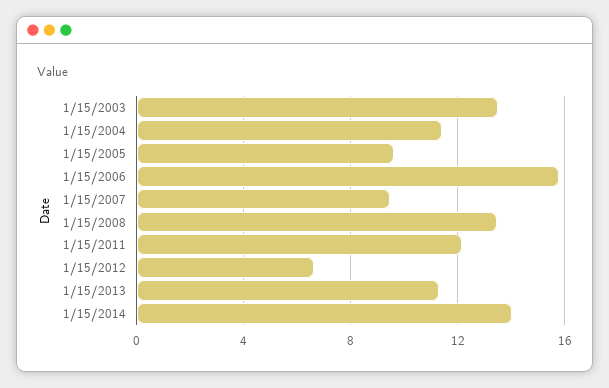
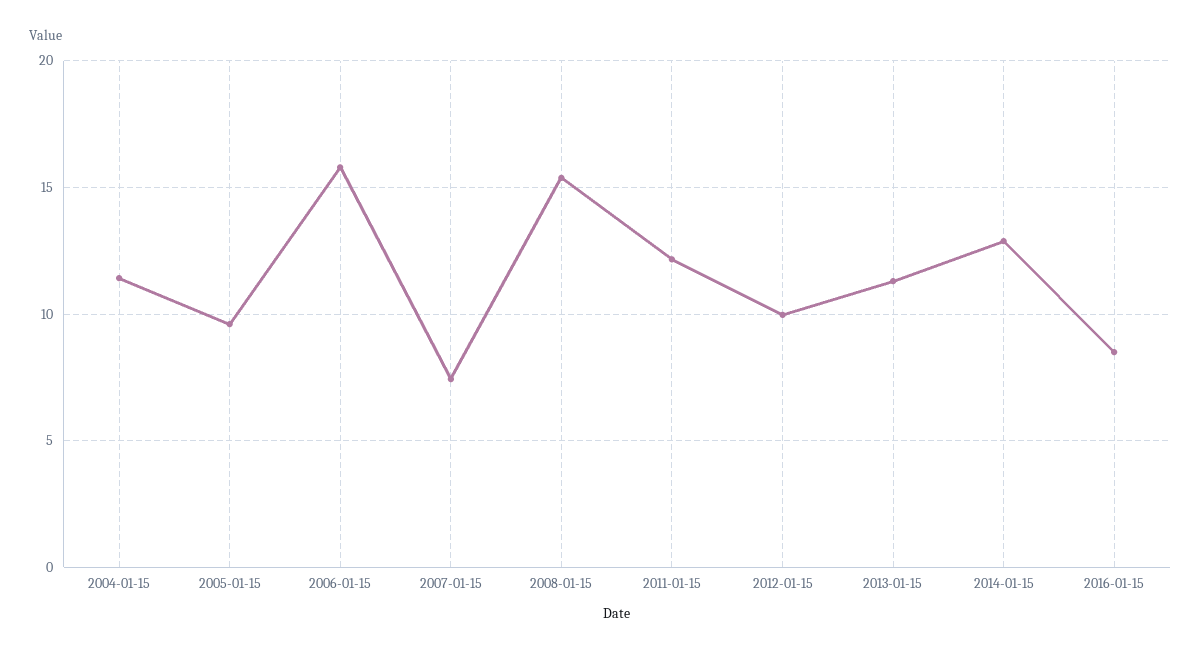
1/15/2003: 13.5 -> none
1/15/2007: 9.5 -> 7.5
1/15/2008: 13.5 -> 15.5
1/15/2012: 6.5 -> 10
1/15/2014: 14 -> 13
2016-01-15: none -> 8.5

